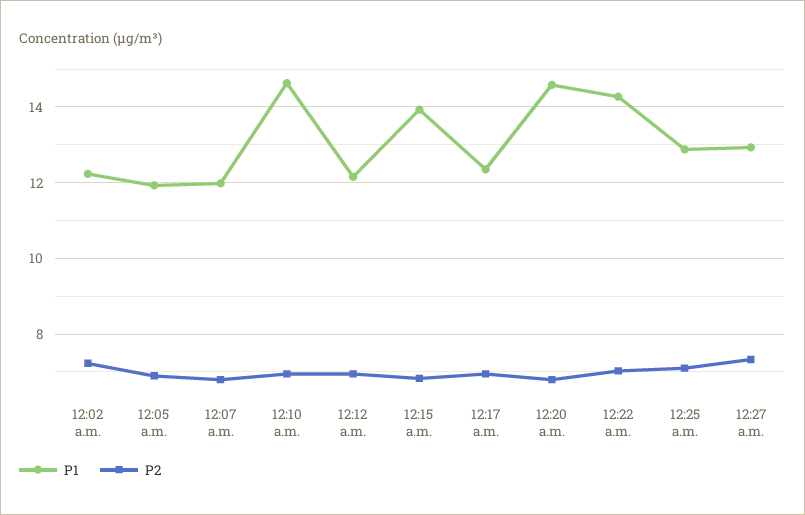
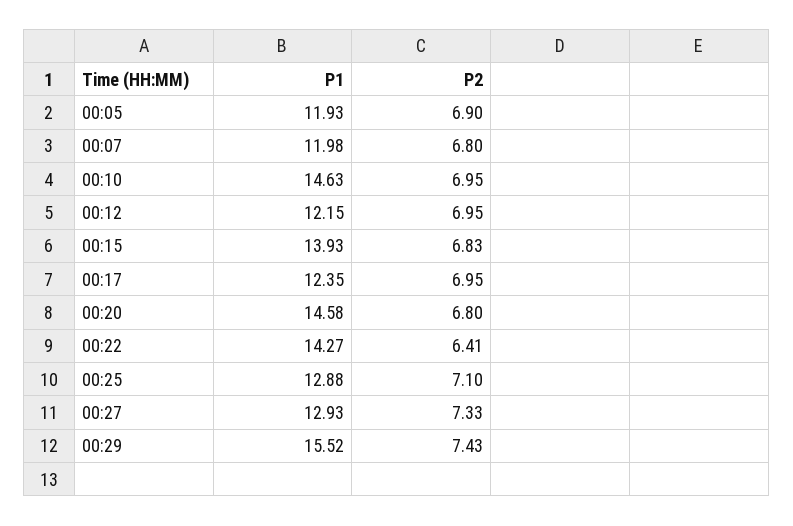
P1, 12:02 a.m.: 12.2 -> none
P2, 12:02 a.m.: 7.2 -> none
P2, 12:22 a.m.: 7 -> 6.41
P1, 00:29: none -> 15.52
P2, 00:29: none -> 7.43

